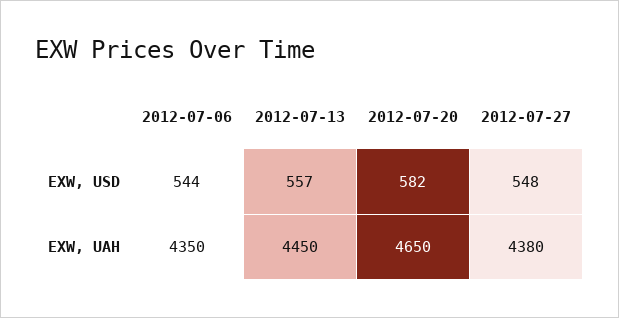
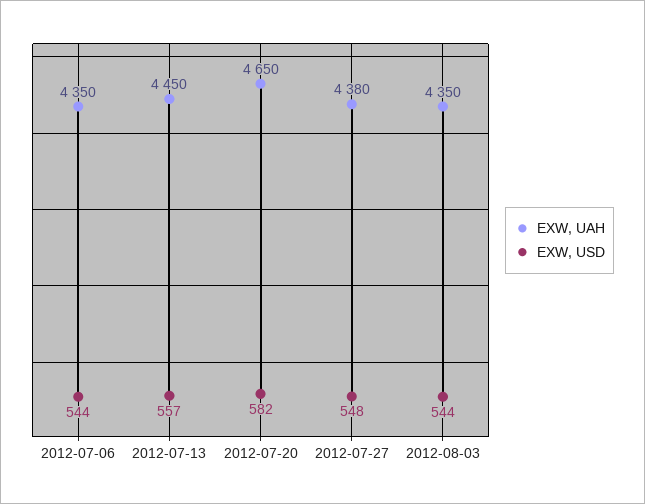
EXW, UAH, 2012-08-03: none -> 4350
EXW, USD, 2012-08-03: none -> 544

